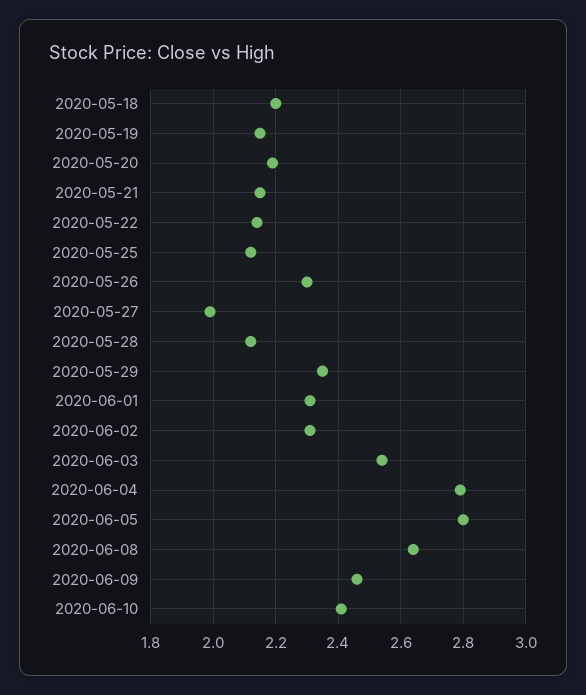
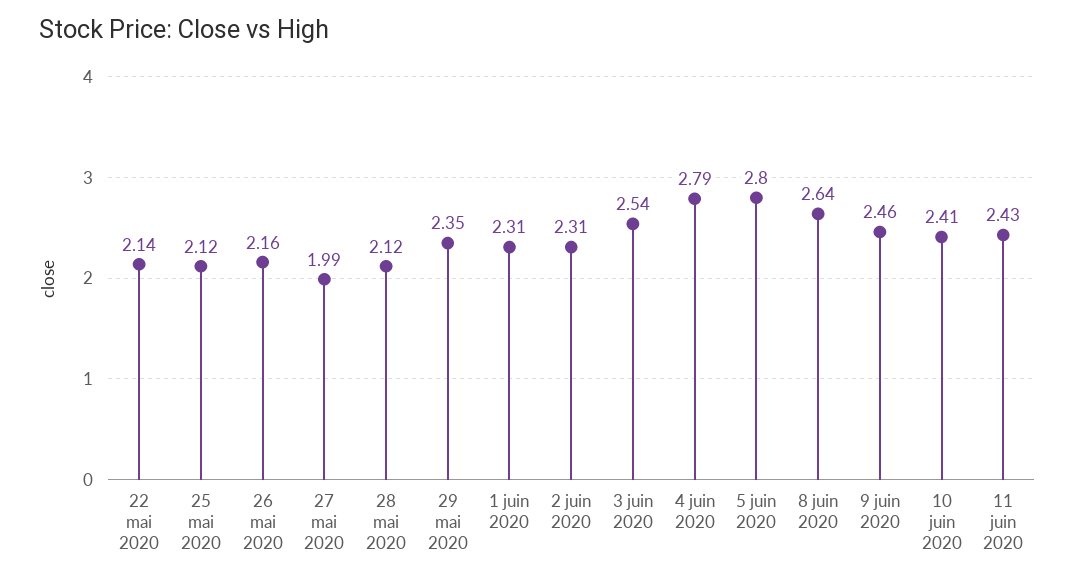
2020-05-18: 2.2 -> none
2020-05-19: 2.15 -> none
2020-05-20: 2.2 -> none
2020-05-21: 2.15 -> none
2020-05-26: 2.3 -> 2.16
11 juin 2020: none -> 2.43

